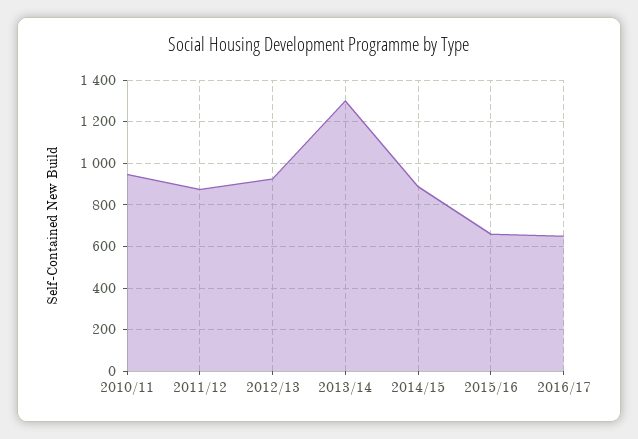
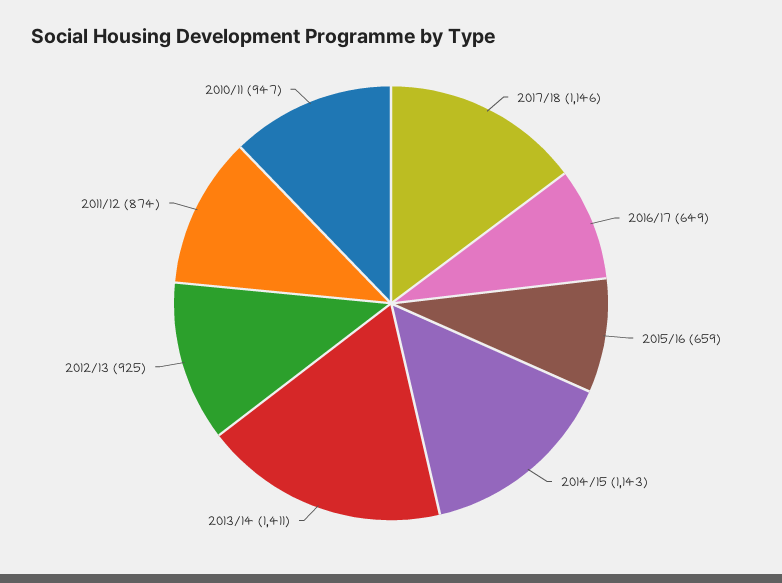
2013/14: 1300 -> 1411
2014/15: 900 -> 1143
2017/18: none -> 1146

